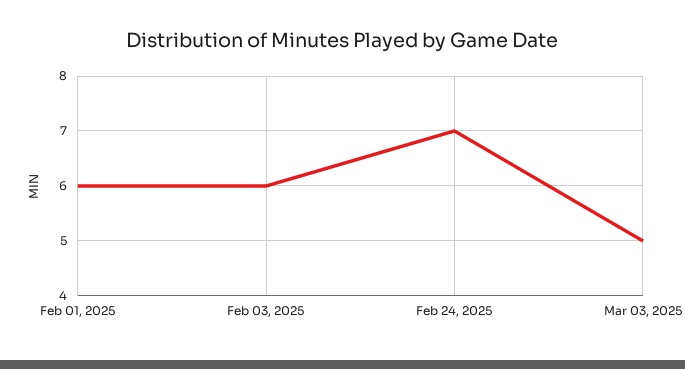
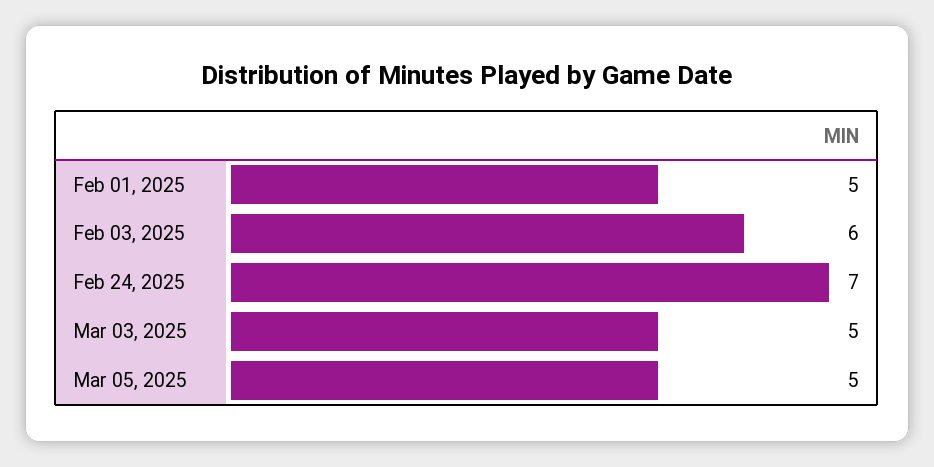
Feb 01, 2025: 6 -> 5
Mar 05, 2025: none -> 5

